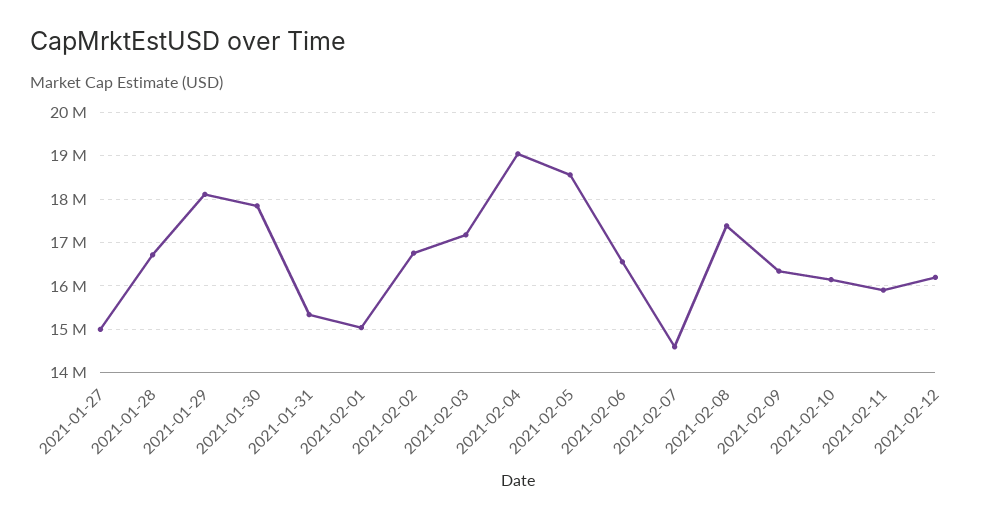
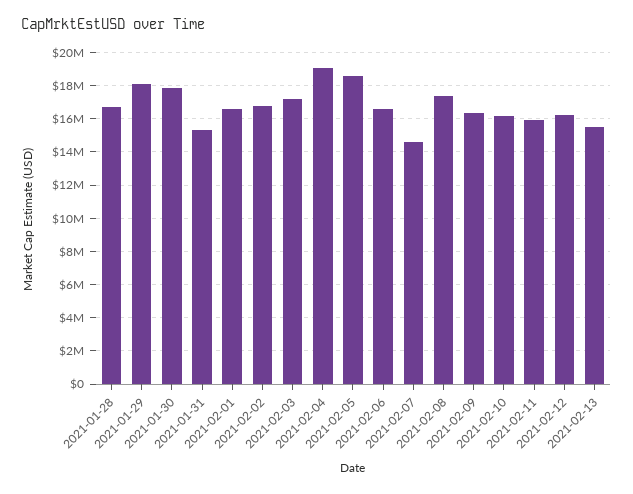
2021-01-27: 15000000 -> none
2021-02-01: 15000000 -> 16500000
2021-02-13: none -> 15500000

